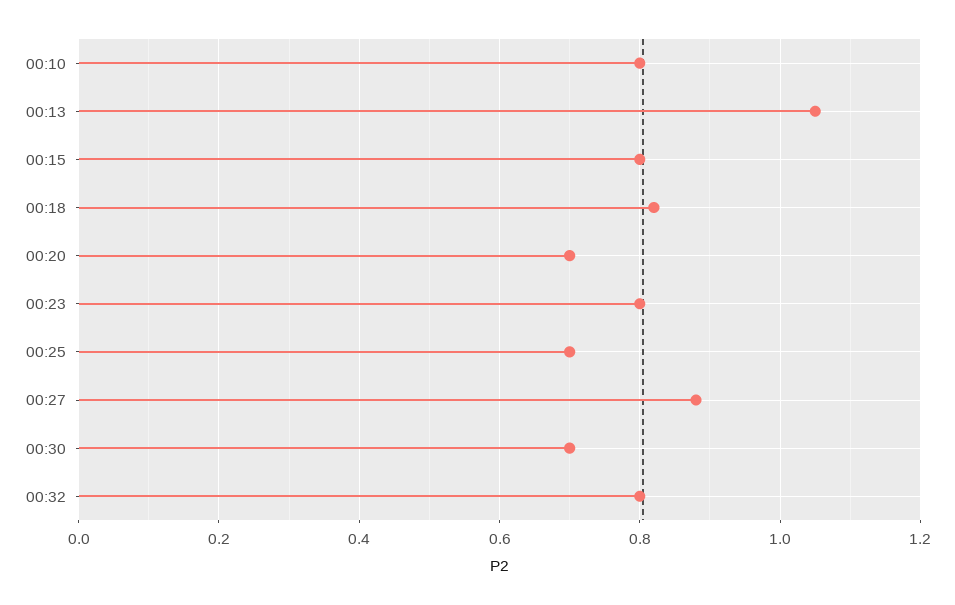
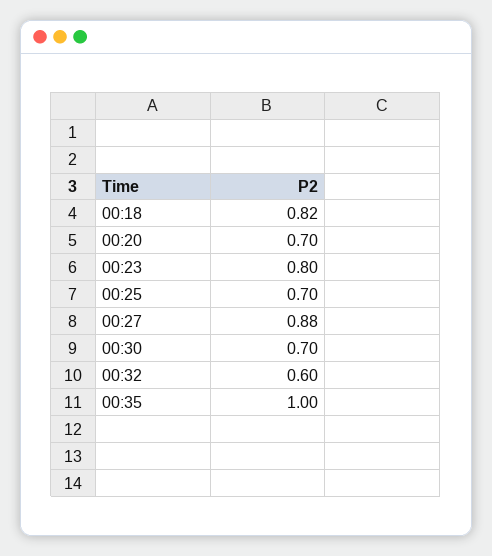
00:10: 0.8 -> none
00:13: 1.05 -> none
00:15: 0.8 -> none
00:32: 0.8 -> 0.6
00:35: none -> 1

